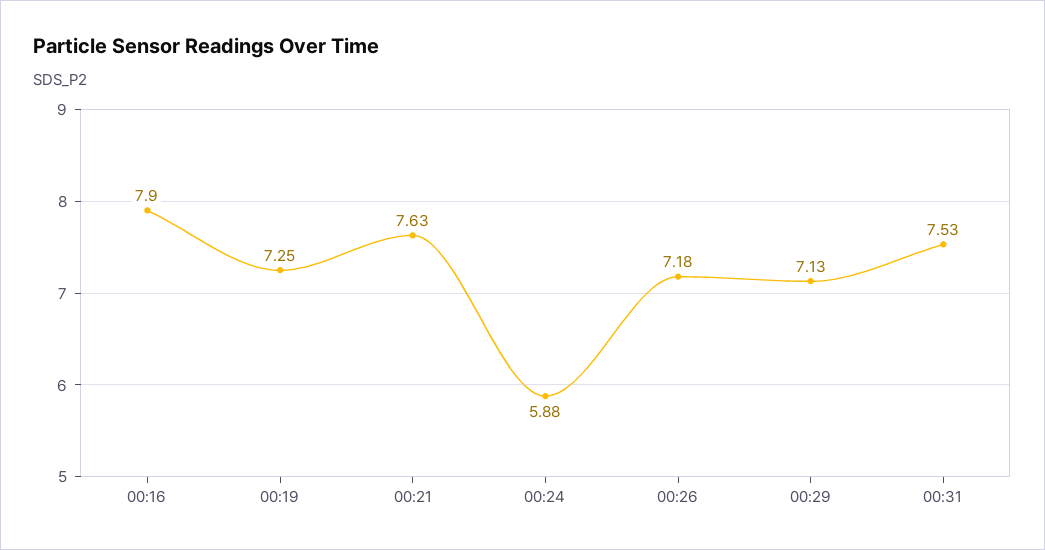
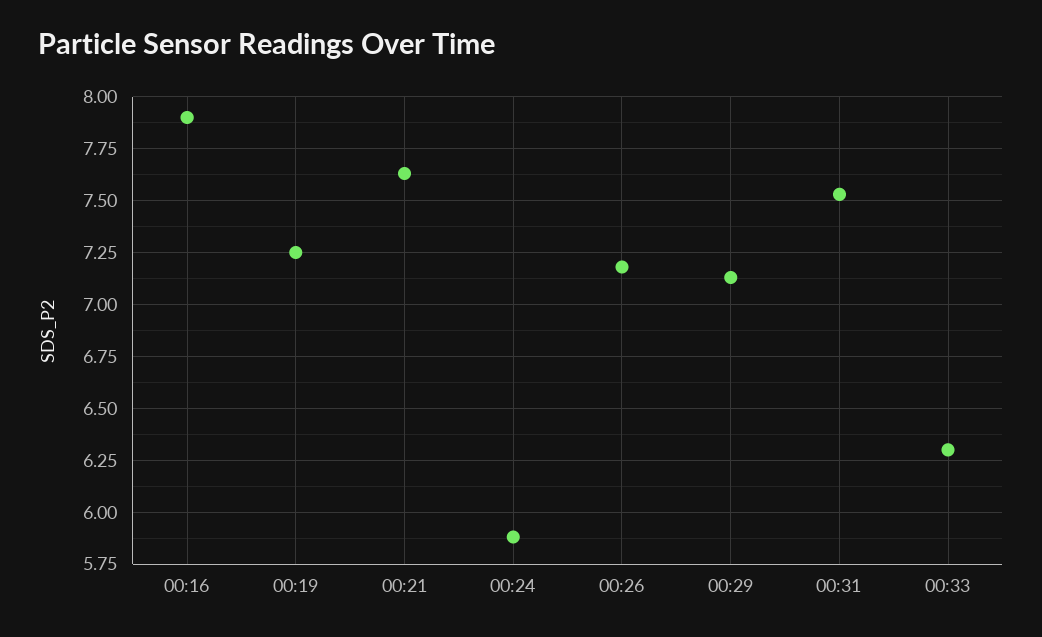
00:33: none -> 6.3

